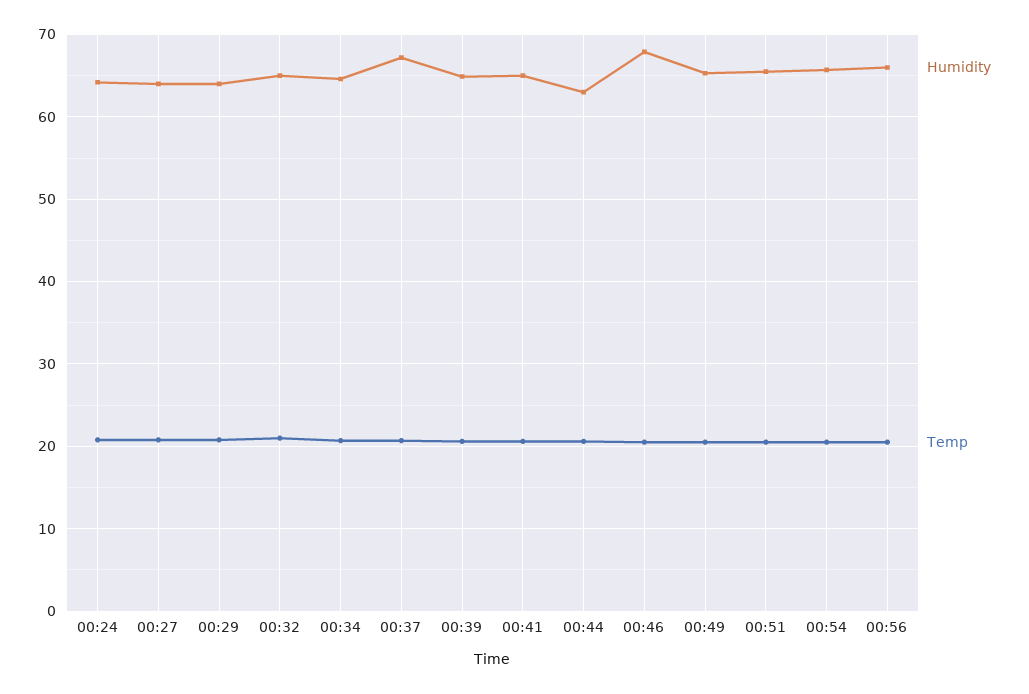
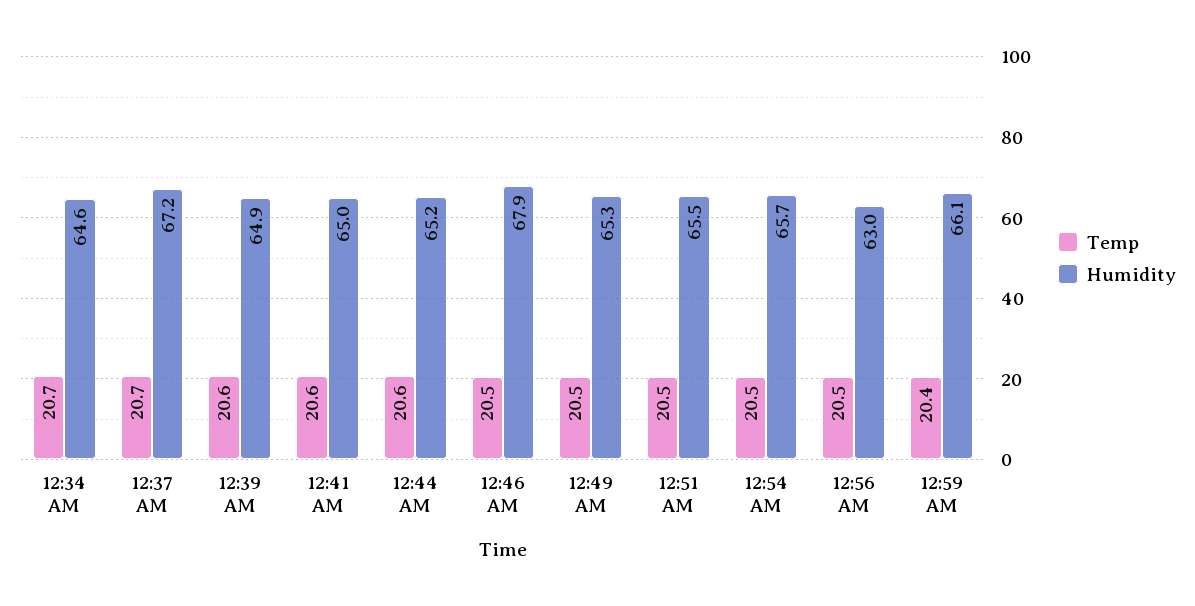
Humidity, 00:24: 64 -> none
Temp, 00:24: 21 -> none
Humidity, 00:27: 64 -> none
Temp, 00:27: 21 -> none
Humidity, 00:29: 64 -> none
Temp, 00:29: 21 -> none
Humidity, 00:32: 65 -> none
Temp, 00:32: 21 -> none
Humidity, 00:44: 63 -> 65.2
Humidity, 00:56: 66 -> 63
Temp, 12:59 AM: none -> 20.4
Humidity, 12:59 AM: none -> 66.1

